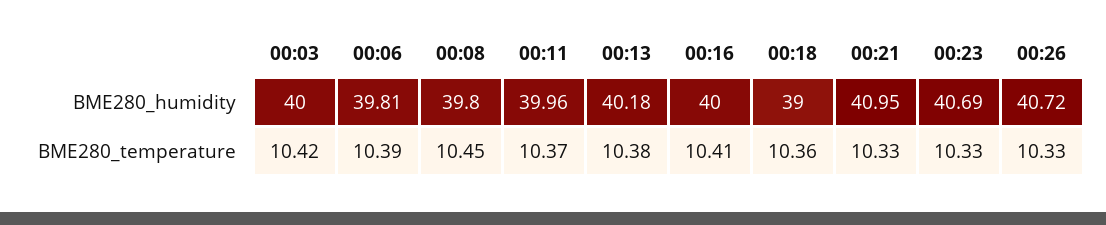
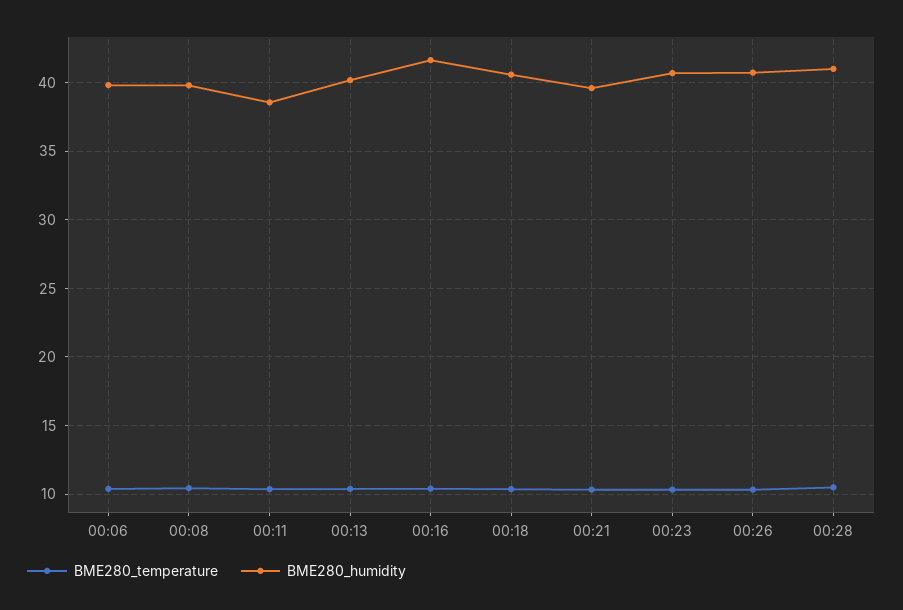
BME280_humidity, 00:03: 40 -> none
BME280_humidity, 00:11: 39.96 -> 38.5
BME280_humidity, 00:16: 40 -> 41.5
BME280_humidity, 00:18: 39 -> 40.5
BME280_humidity, 00:21: 40.95 -> 39.5
BME280_temperature, 00:03: 10.42 -> none
BME280_temperature, 00:28: none -> 10.5
BME280_humidity, 00:28: none -> 41

